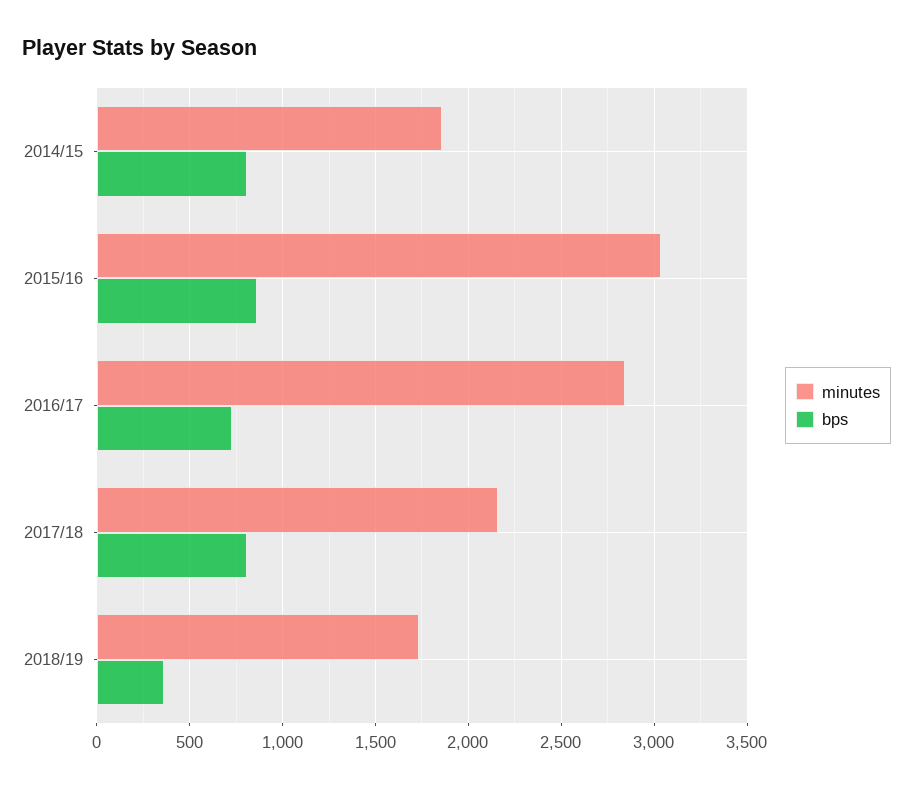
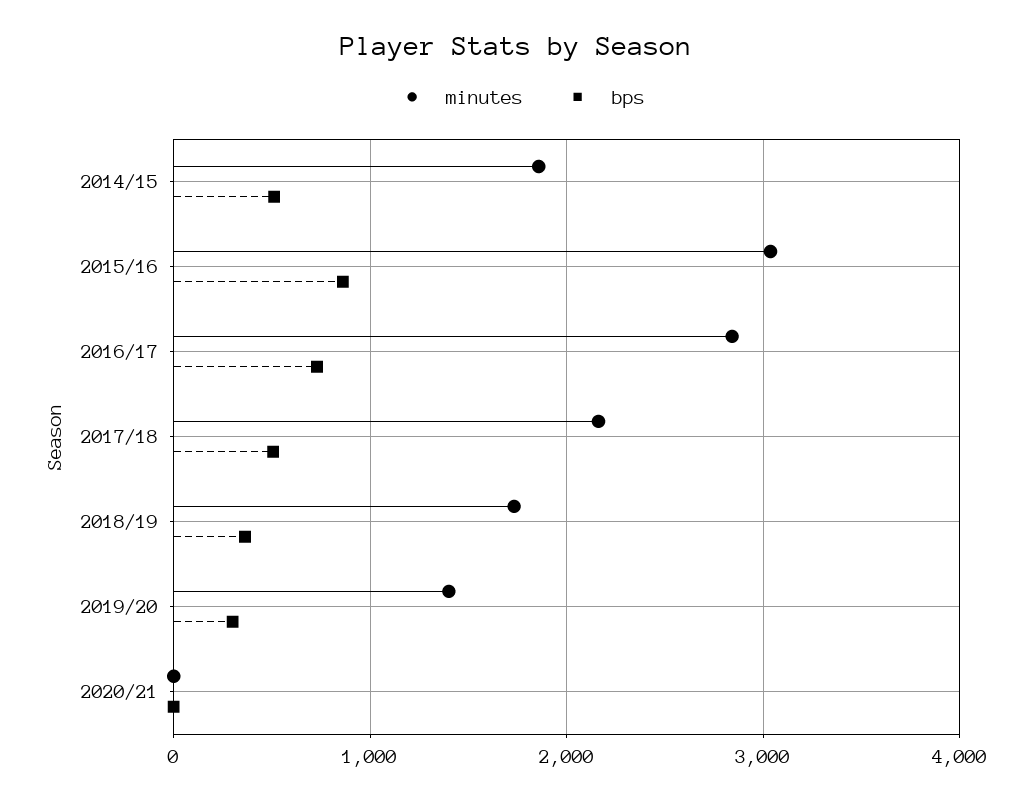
bps, 2014/15: 800 -> 500
bps, 2017/18: 800 -> 500
minutes, 2019/20: none -> 1400
bps, 2019/20: none -> 300
minutes, 2020/21: none -> 0
bps, 2020/21: none -> 0

